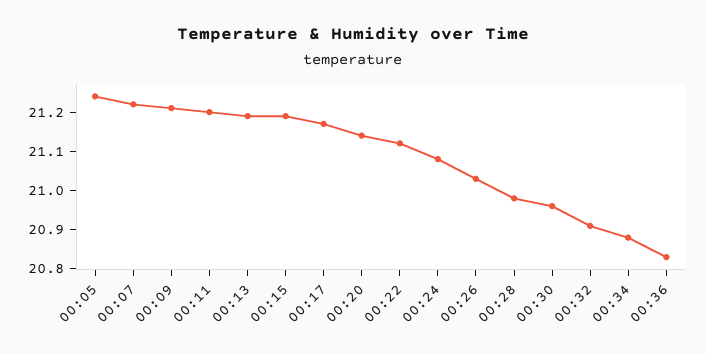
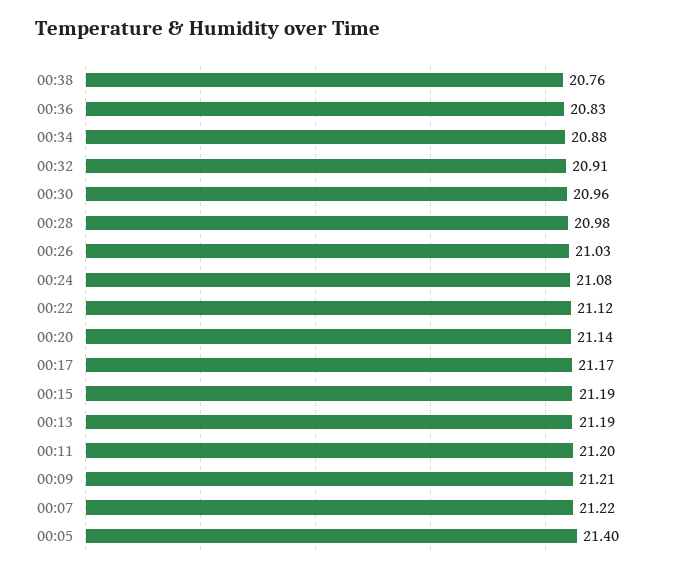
00:05: 21.25 -> 21.4
00:38: none -> 20.76

